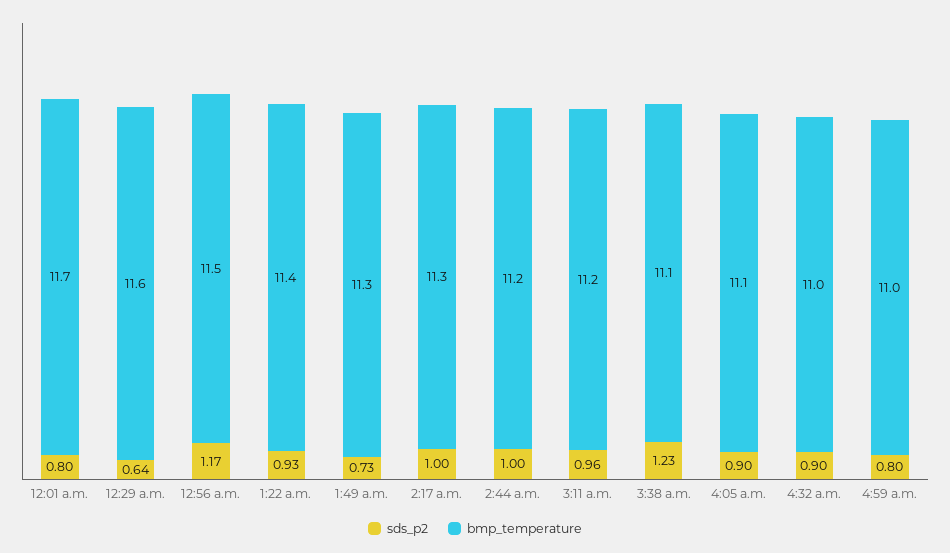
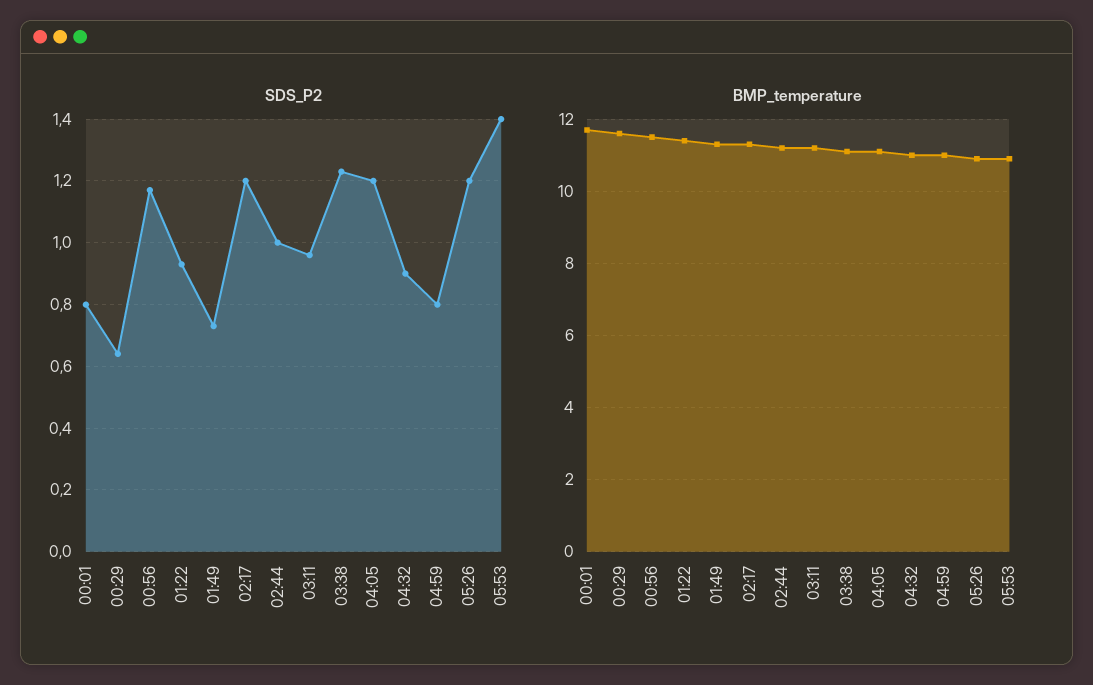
sds_p2, 2:17 a.m.: 1 -> 1.2
sds_p2, 4:05 a.m.: 0.9 -> 1.2
sds_p2, 05:26: none -> 1.2
sds_p2, 05:53: none -> 1.4
bmp_temperature, 05:26: none -> 11
bmp_temperature, 05:53: none -> 11

